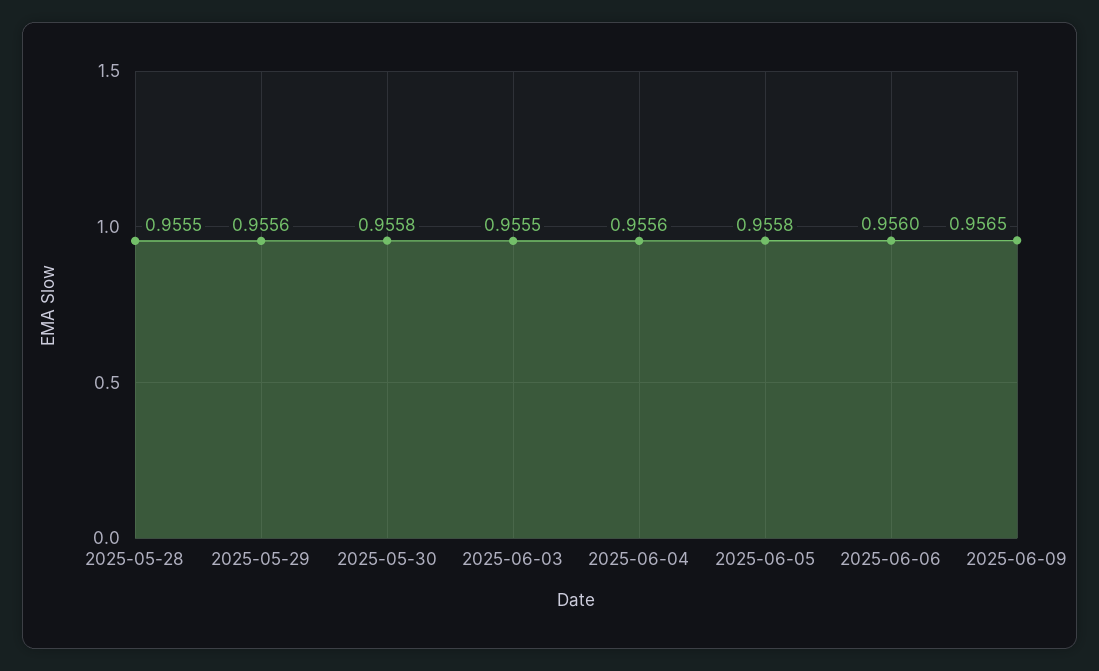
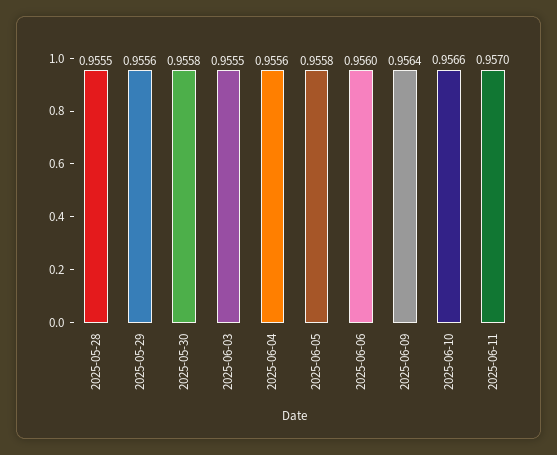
2025-06-09: 0.9565 -> 0.9564
2025-06-10: none -> 0.9566
2025-06-11: none -> 0.957

